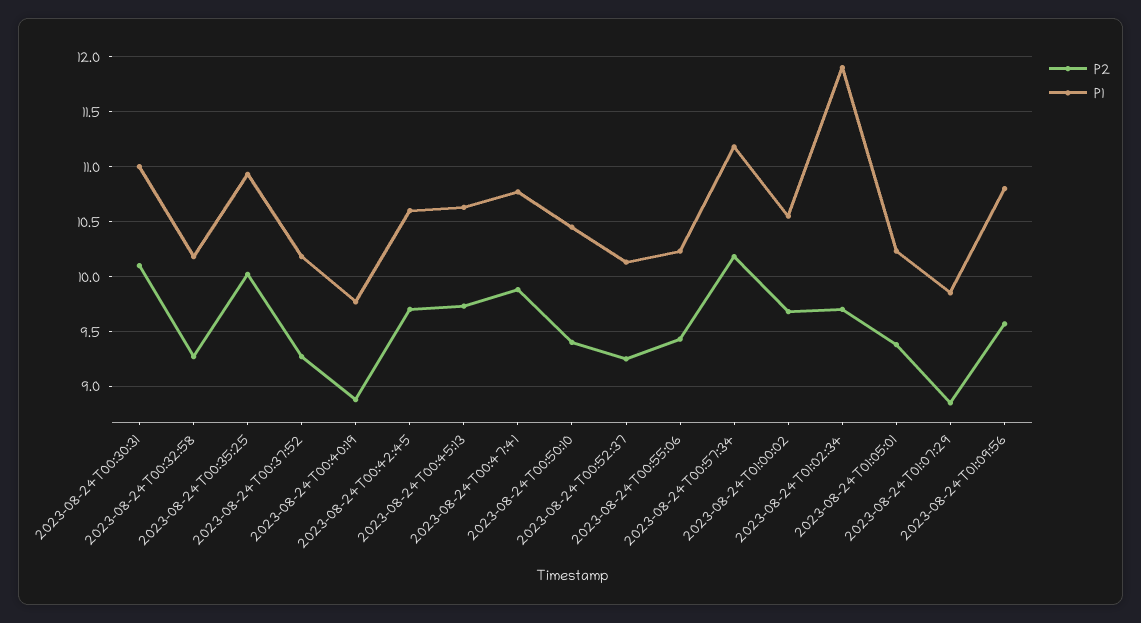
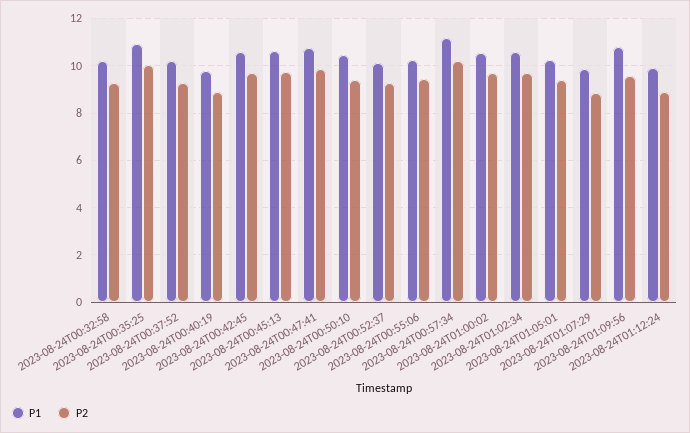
P2, 2023-08-24T00:30:31: 10.1 -> none
P1, 2023-08-24T00:30:31: 11 -> none
P1, 2023-08-24T01:02:34: 11.9 -> 10.5
P1, 2023-08-24T01:12:24: none -> 10
P2, 2023-08-24T01:12:24: none -> 9

